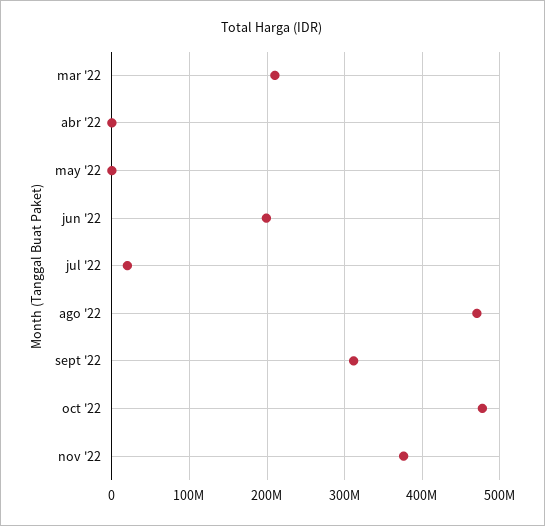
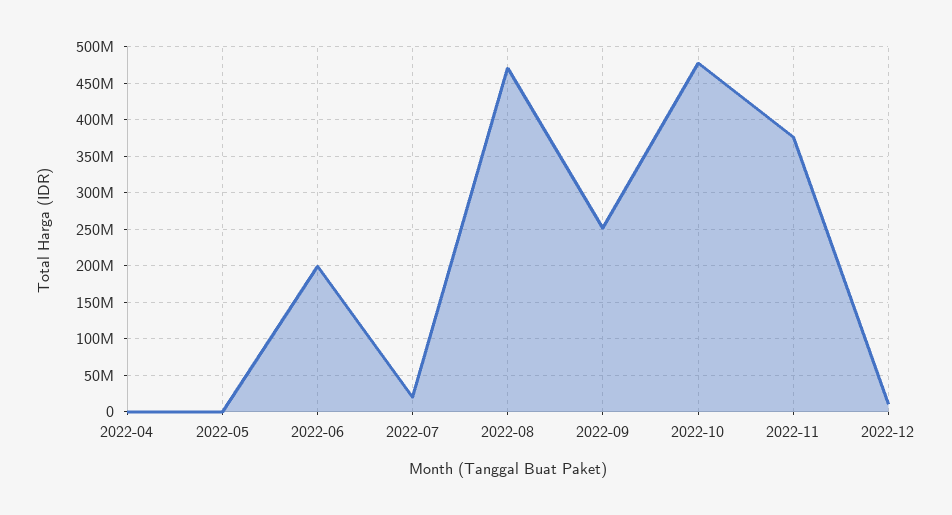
mar '22: 210000000 -> none
sept '22: 310000000 -> 250000000
2022-12: none -> 10000000

